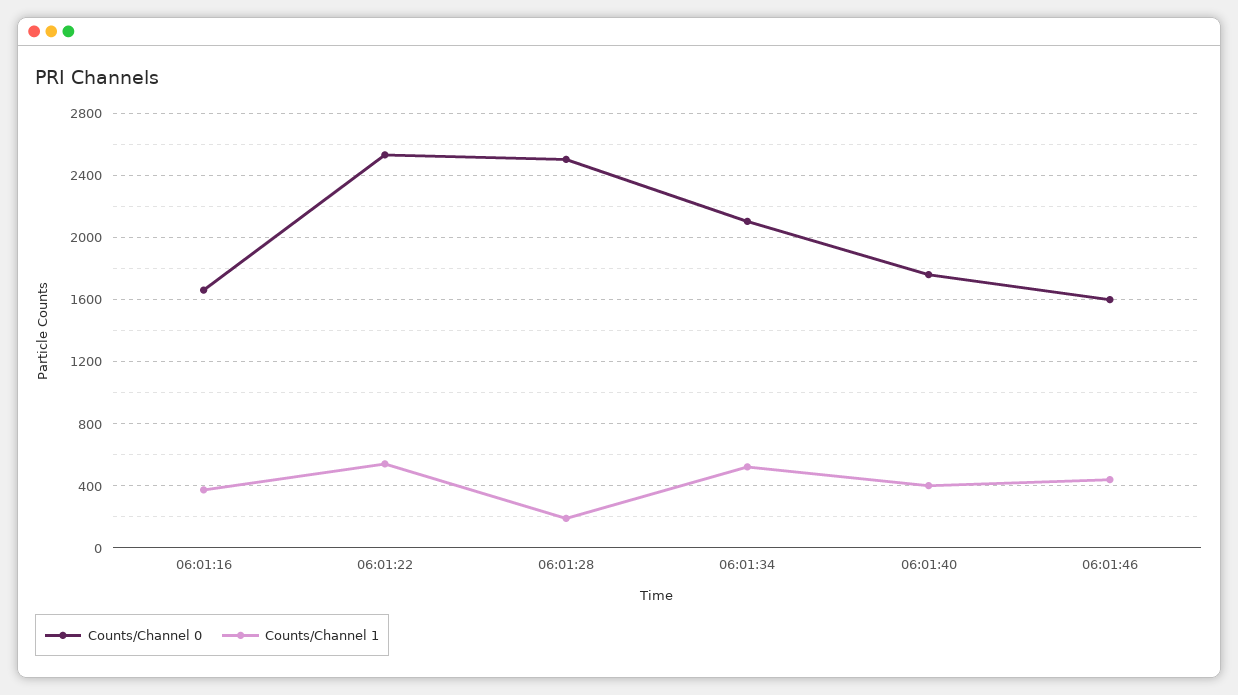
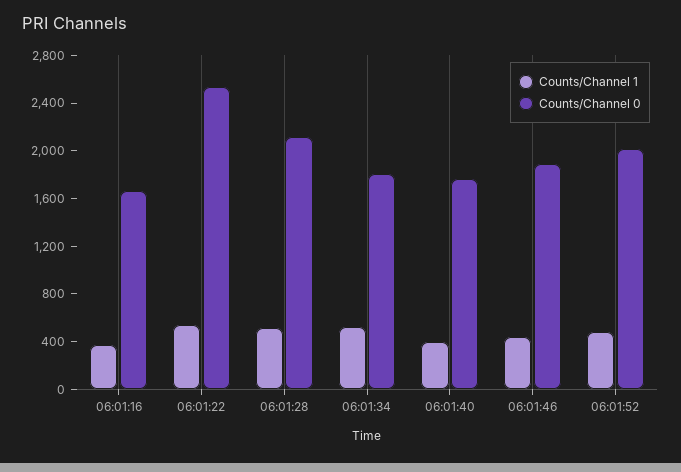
Counts/Channel 0, 06:01:28: 2500 -> 2100
Counts/Channel 1, 06:01:28: 200 -> 500
Counts/Channel 0, 06:01:34: 2100 -> 1800
Counts/Channel 0, 06:01:46: 1600 -> 1900
Counts/Channel 1, 06:01:52: none -> 500
Counts/Channel 0, 06:01:52: none -> 2000

